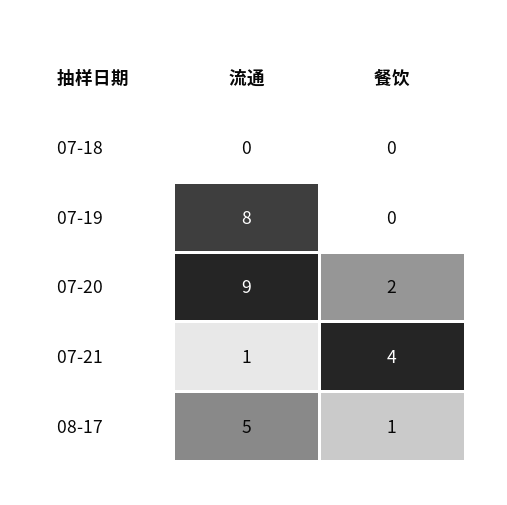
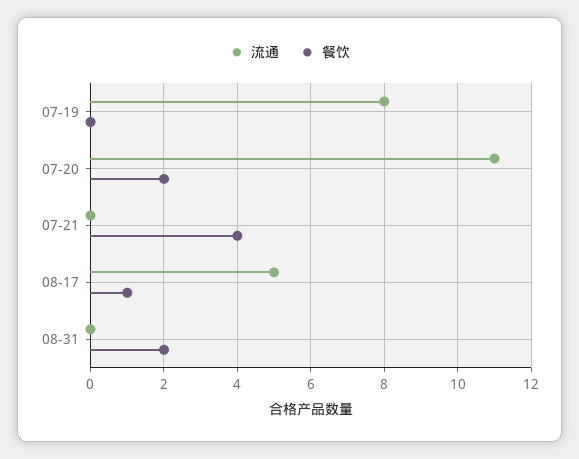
流通, 07-18: 0 -> none
餐饮, 07-18: 0 -> none
流通, 07-20: 9 -> 11
流通, 07-21: 1 -> 0
流通, 08-31: none -> 0
餐饮, 08-31: none -> 2

